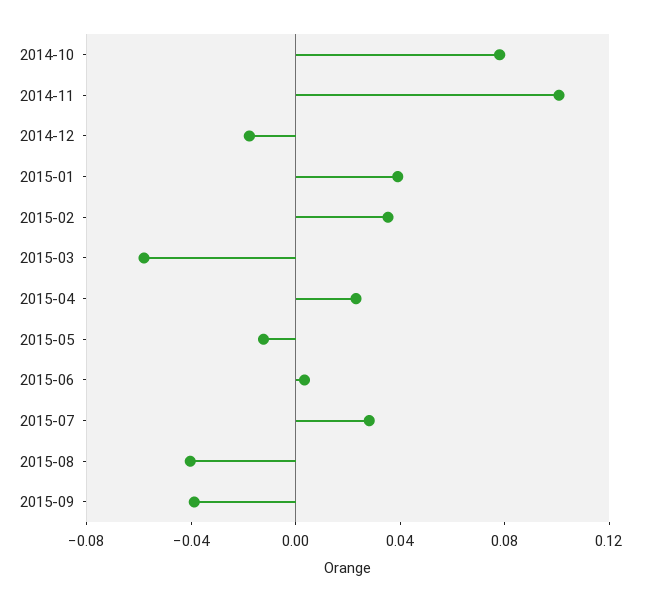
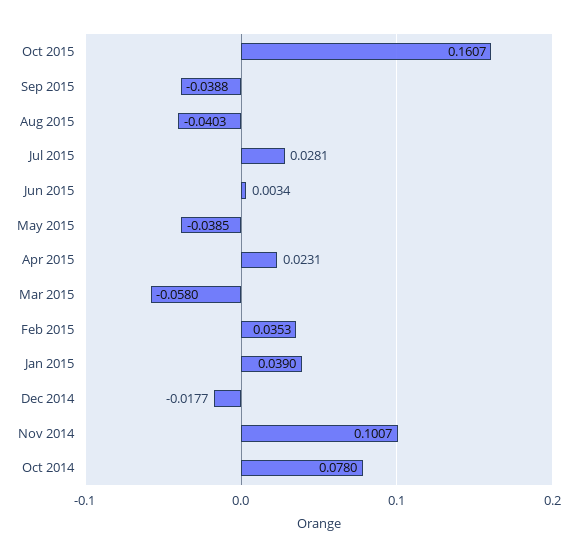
2015-05: -0.01 -> -0.0385
Oct 2015: none -> 0.1607

